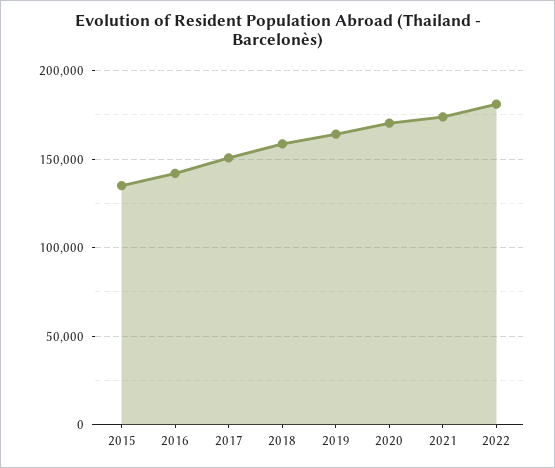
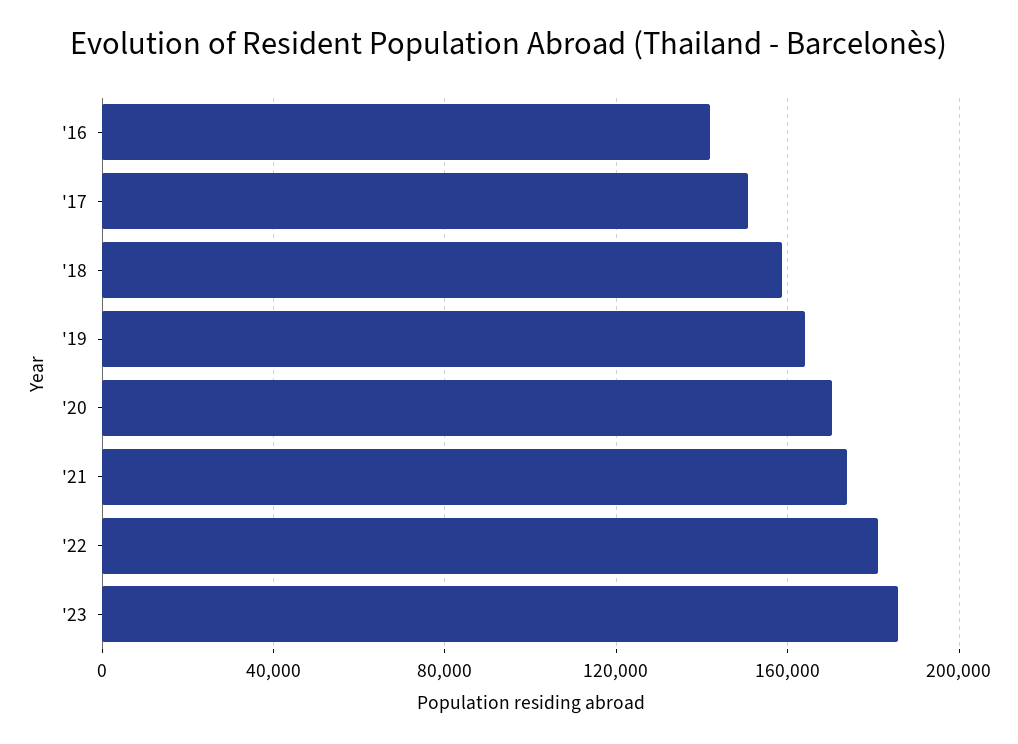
2015: 135000 -> none
'23: none -> 185000

